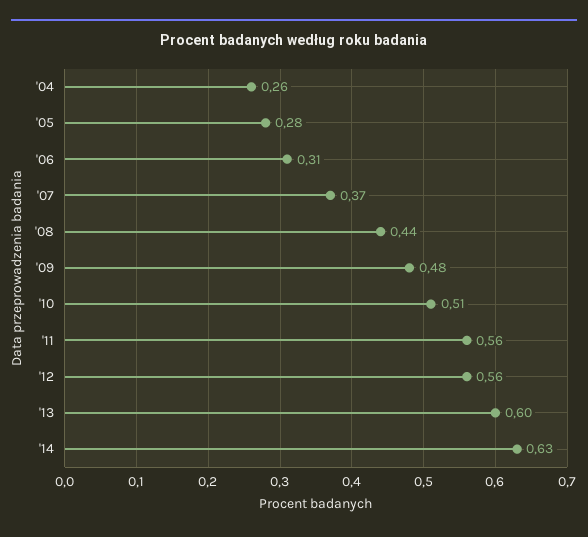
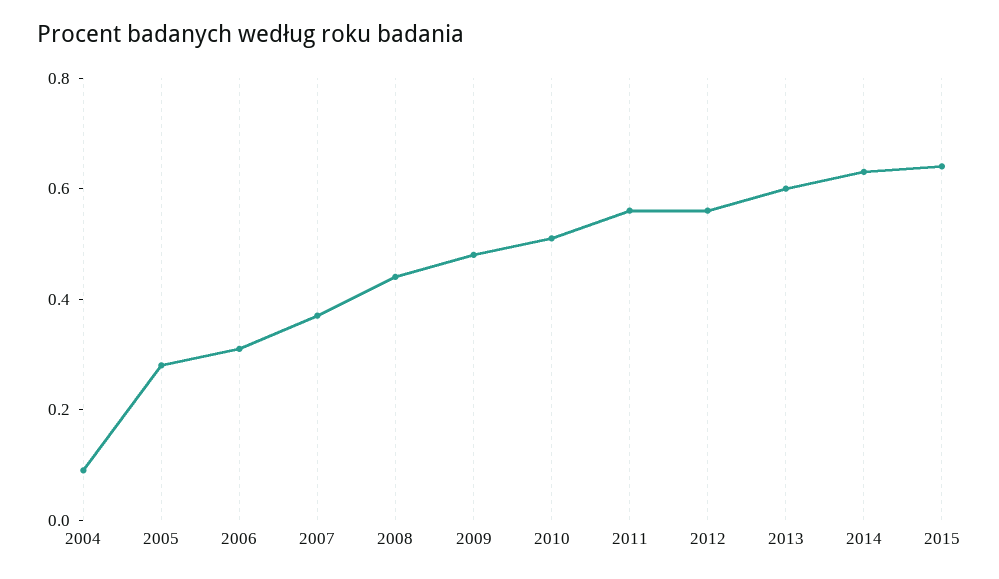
'04: 0.26 -> 0.1
2015: none -> 0.65

